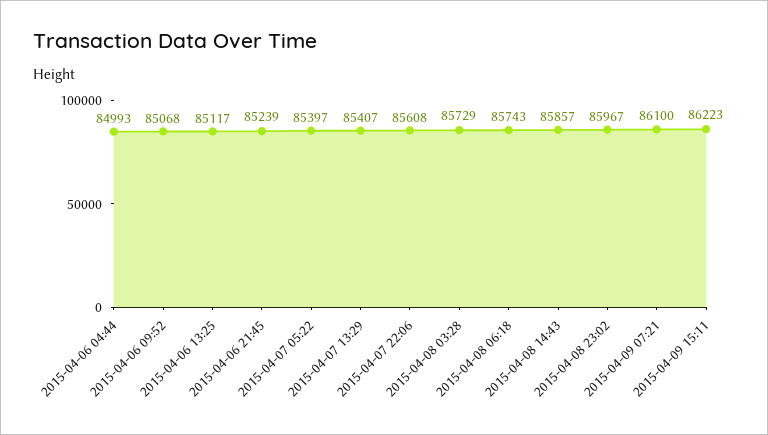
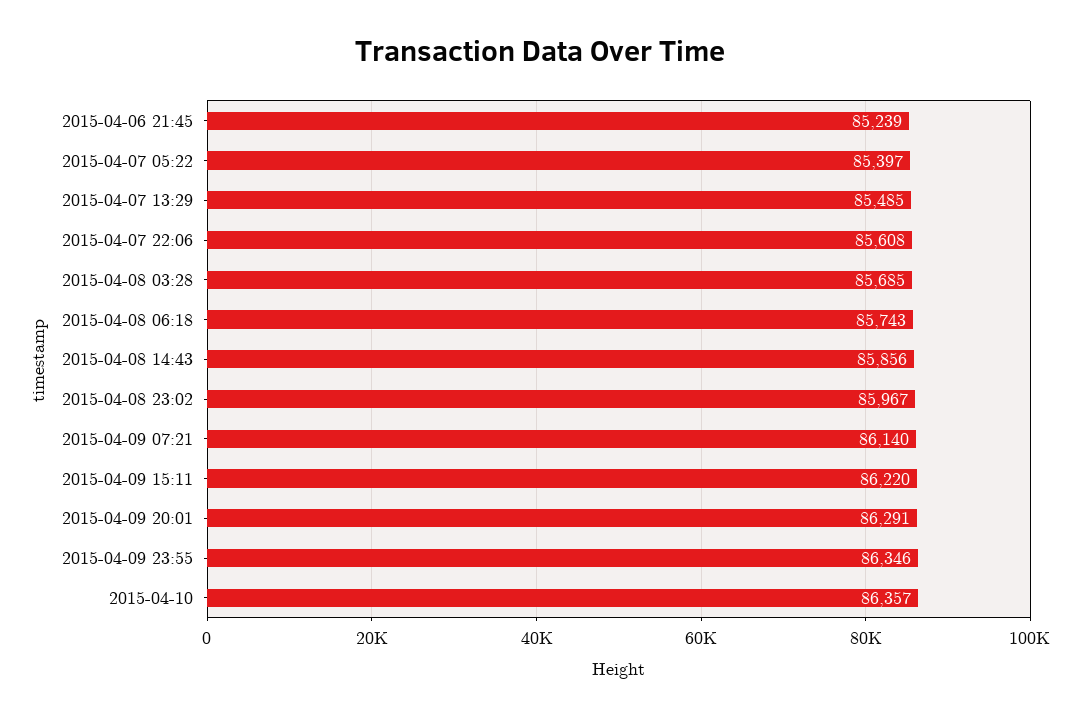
2015-04-06 04:44: 84993 -> none
2015-04-06 09:52: 85068 -> none
2015-04-06 13:25: 85117 -> none
2015-04-07 13:29: 85407 -> 85485
2015-04-08 03:28: 85729 -> 85685
2015-04-08 14:43: 85857 -> 85856
2015-04-09 07:21: 86100 -> 86140
2015-04-09 15:11: 86223 -> 86220
2015-04-09 20:01: none -> 86291
2015-04-09 23:55: none -> 86346
2015-04-10: none -> 86357

